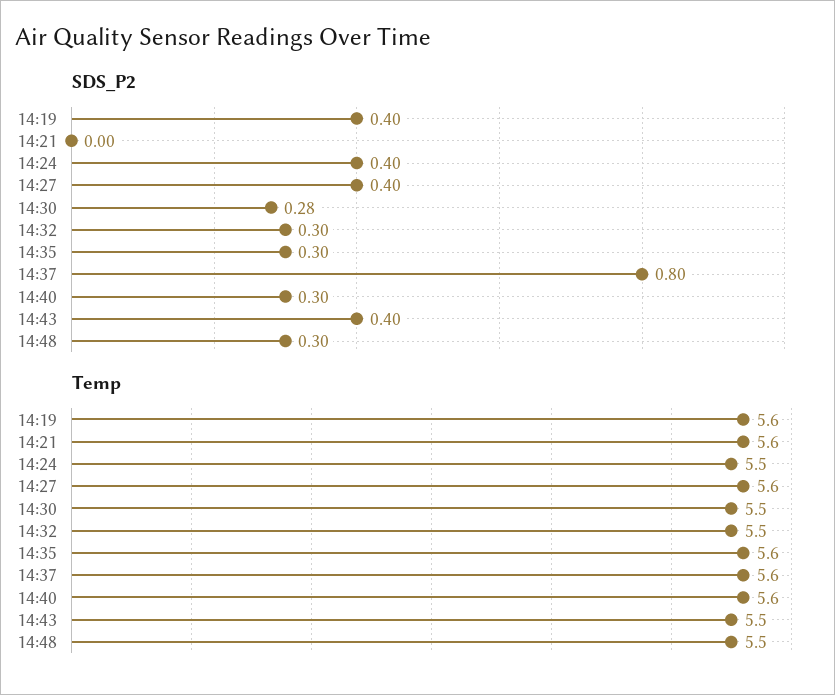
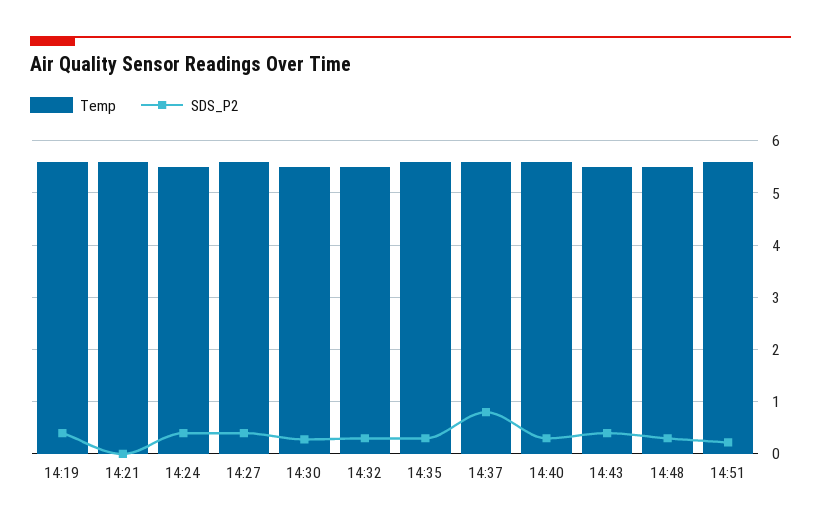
Temp, 14:51: none -> 5.6
SDS_P2, 14:51: none -> 0.2

